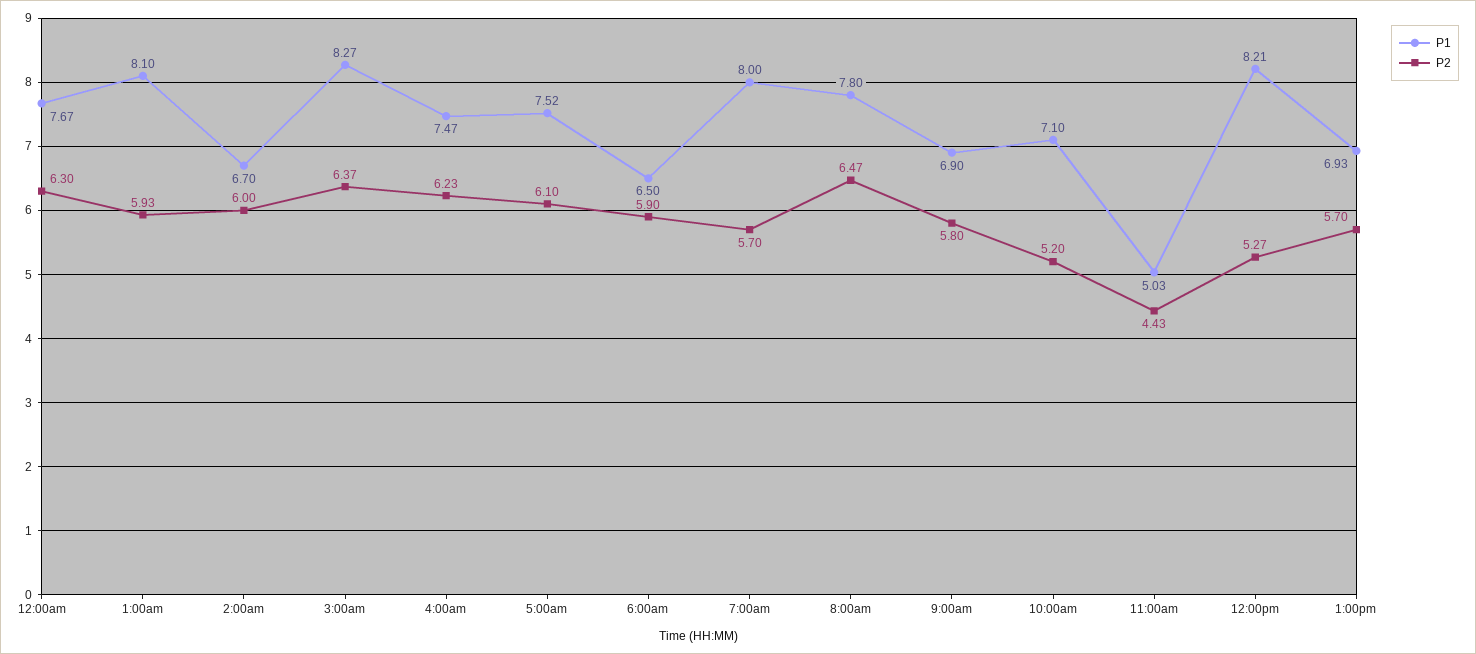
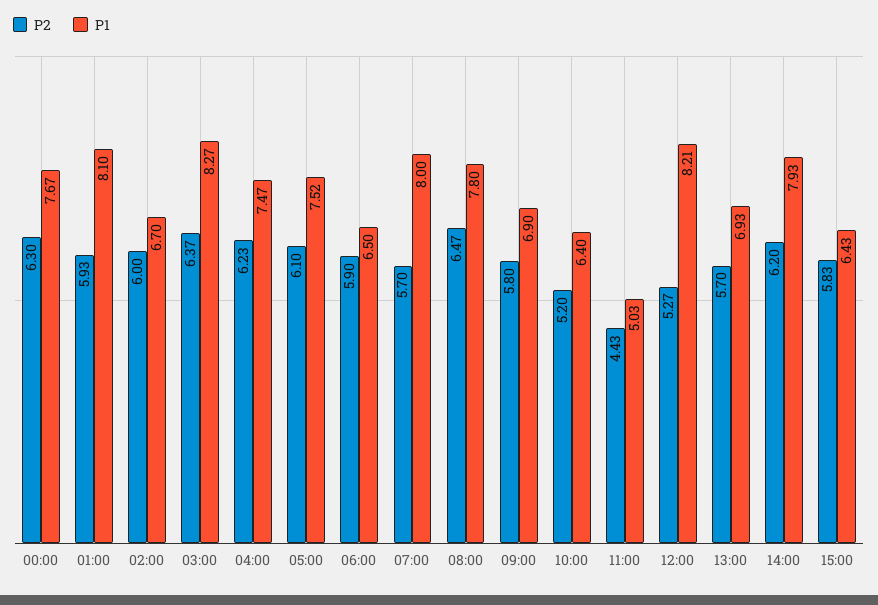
P1, 10:00am: 7.1 -> 6.4
P2, 14:00: none -> 6.2
P1, 14:00: none -> 7.93
P2, 15:00: none -> 5.83
P1, 15:00: none -> 6.43

